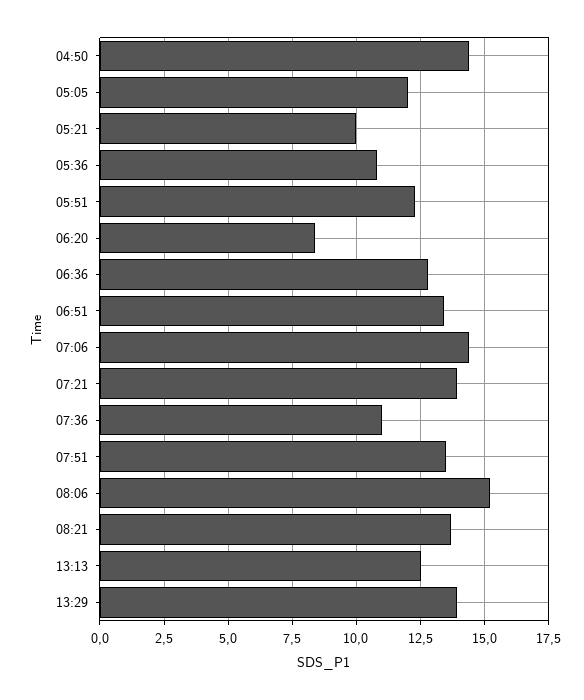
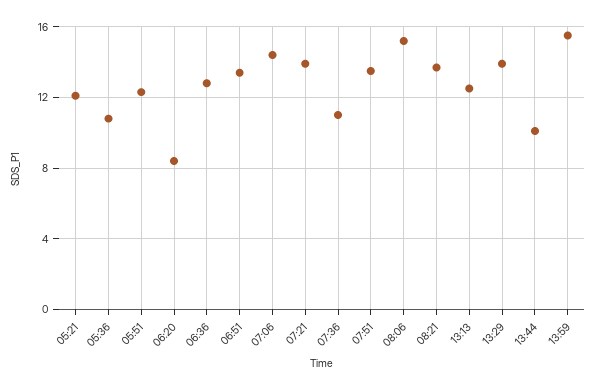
04:50: 14.5 -> none
05:05: 12 -> none
05:21: 10 -> 12
13:44: none -> 10
13:59: none -> 15.5

